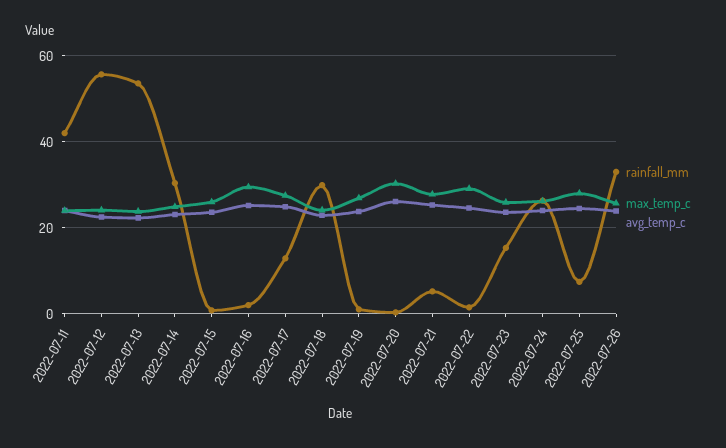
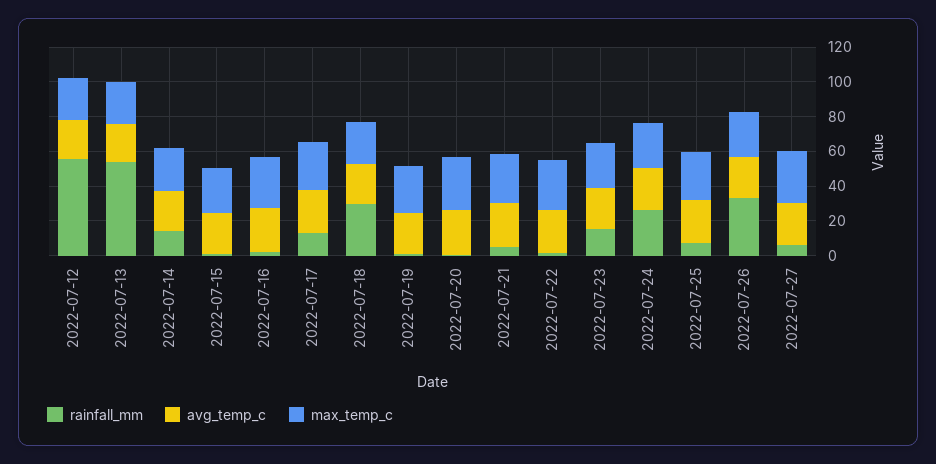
rainfall_mm, 2022-07-11: 42 -> none
max_temp_c, 2022-07-11: 24 -> none
avg_temp_c, 2022-07-11: 24 -> none
rainfall_mm, 2022-07-14: 30 -> 15
rainfall_mm, 2022-07-27: none -> 5
avg_temp_c, 2022-07-27: none -> 25
max_temp_c, 2022-07-27: none -> 30

